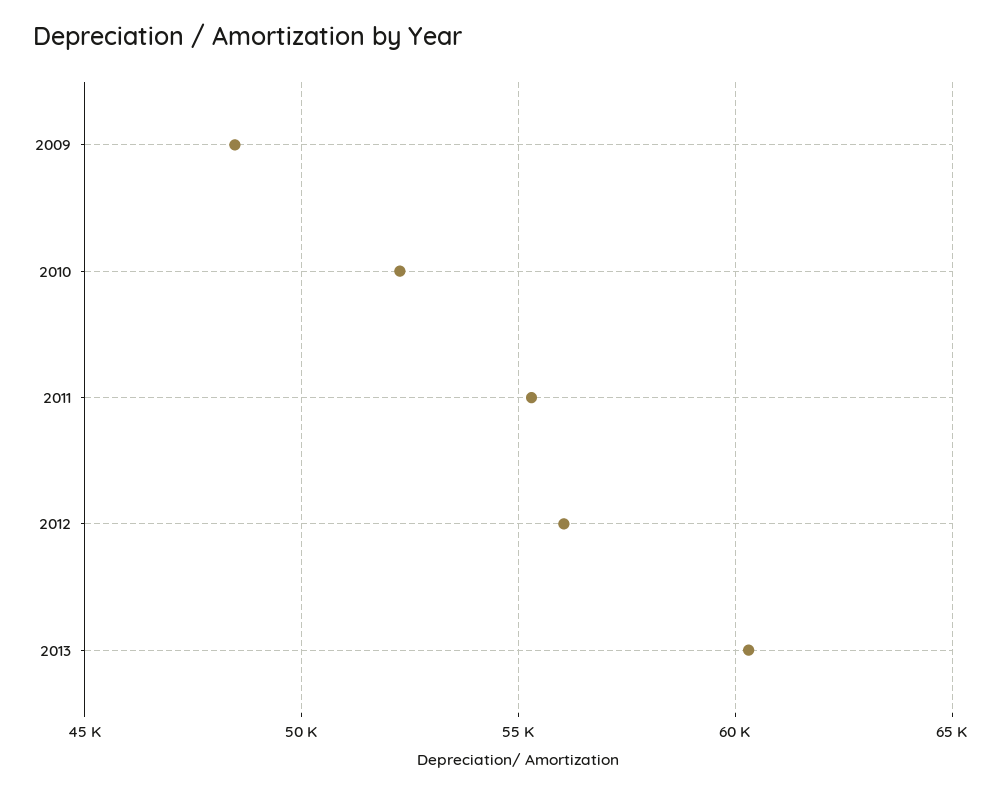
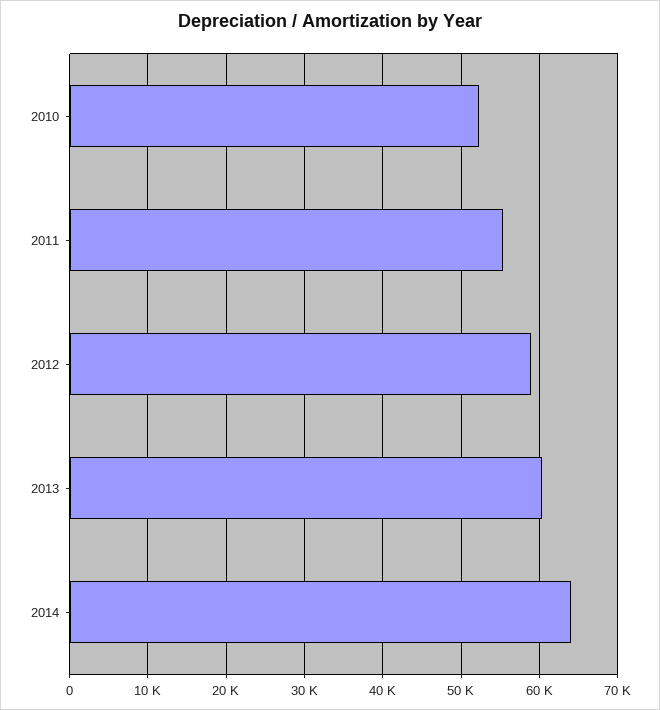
2009: 48500 -> none
2012: 56000 -> 59000
2014: none -> 64000

